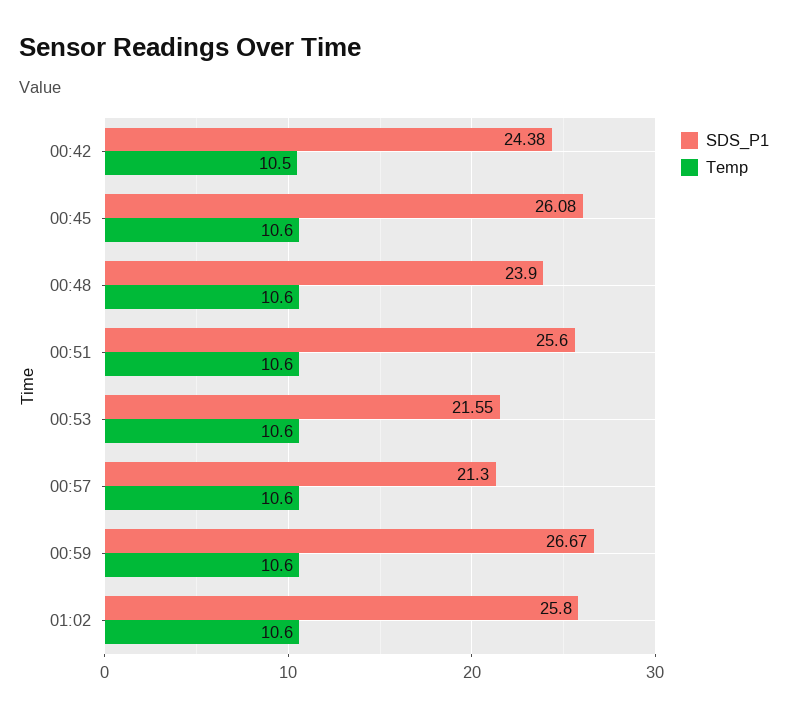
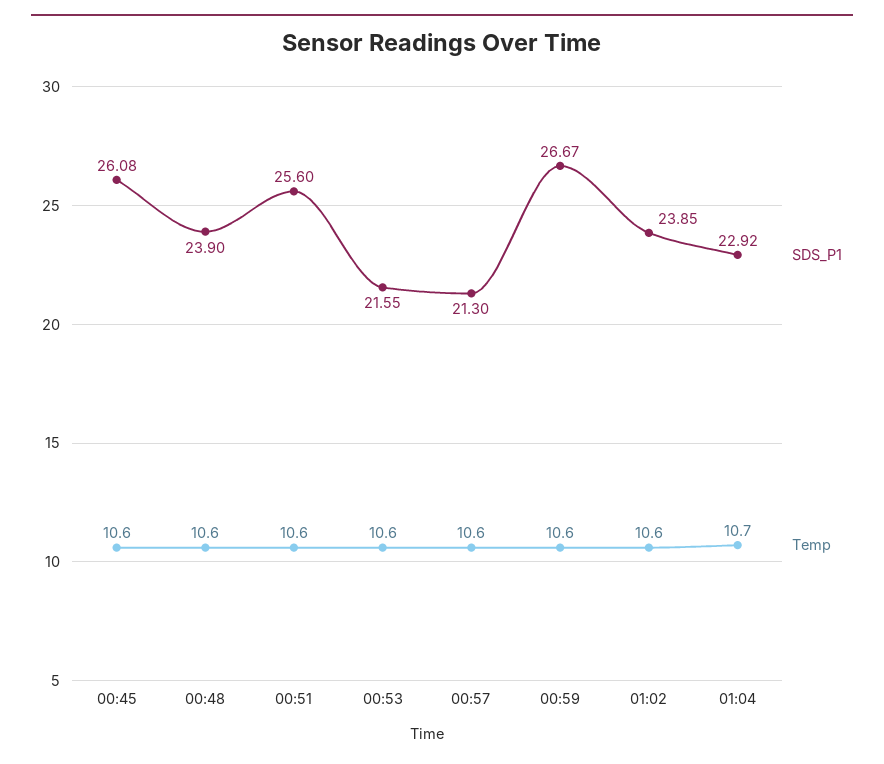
SDS_P1, 00:42: 24.38 -> none
Temp, 00:42: 10.5 -> none
SDS_P1, 01:02: 25.8 -> 23.85
SDS_P1, 01:04: none -> 22.92
Temp, 01:04: none -> 10.7

